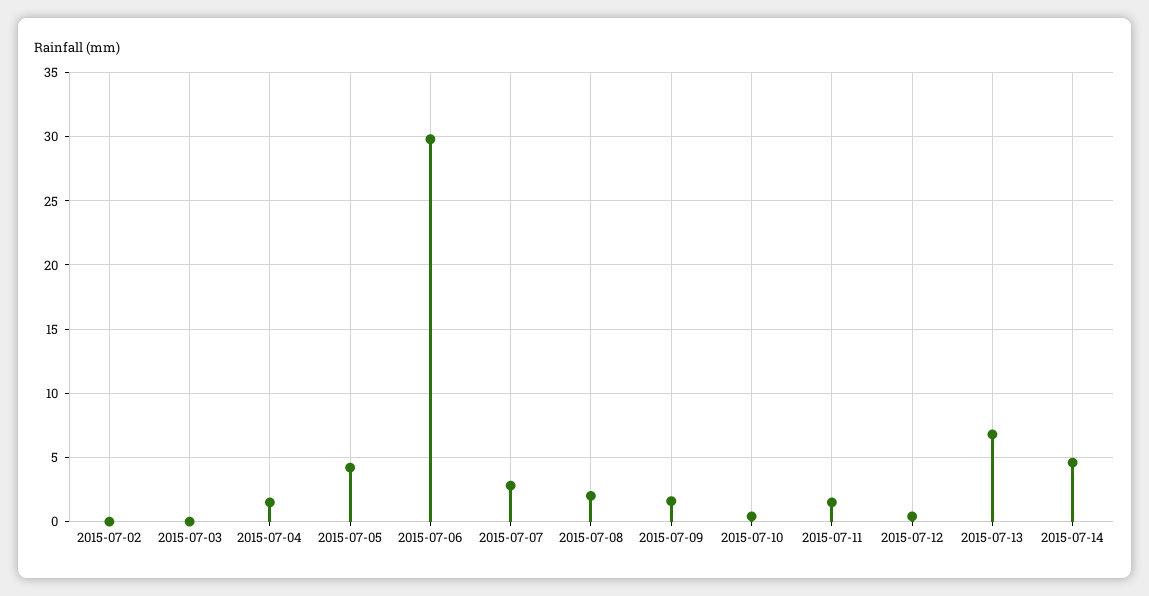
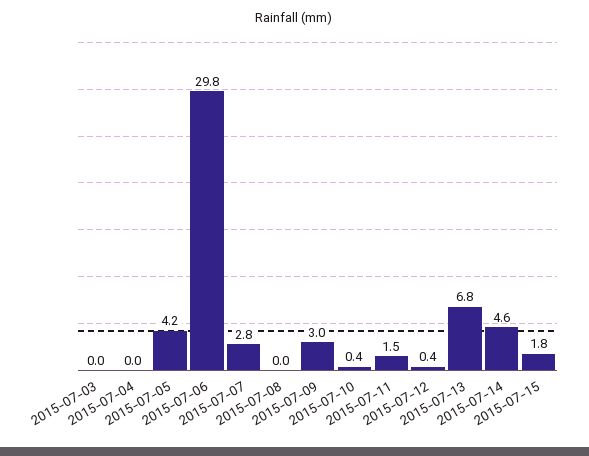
2015-07-02: 0 -> none
2015-07-04: 1.5 -> 0
2015-07-08: 2 -> 0
2015-07-09: 1.5 -> 3
2015-07-15: none -> 1.8

